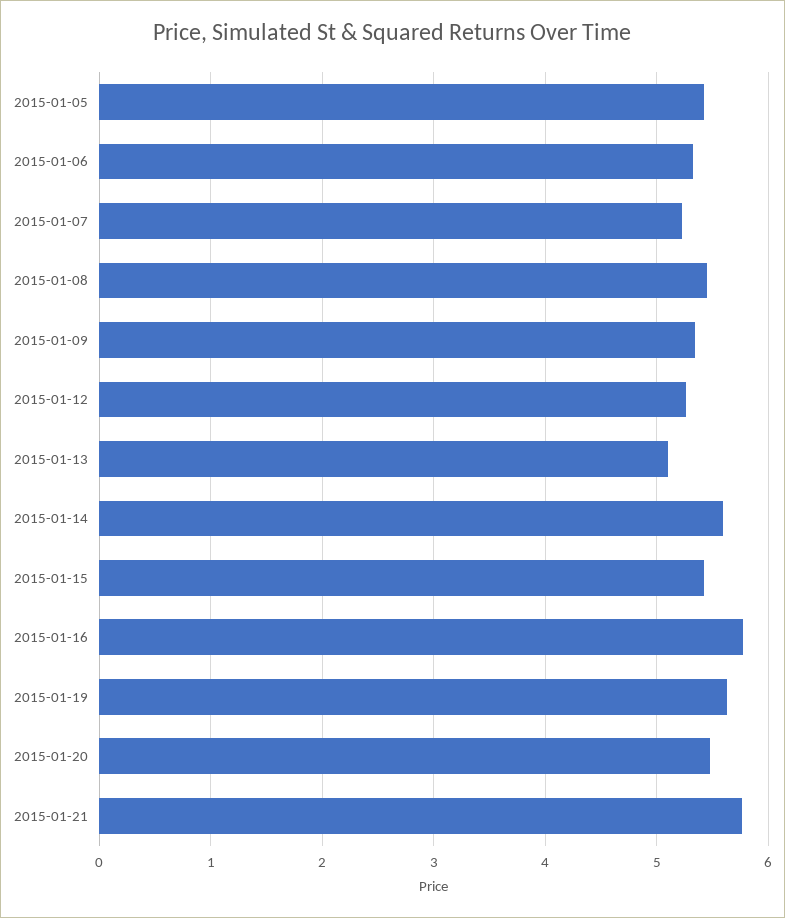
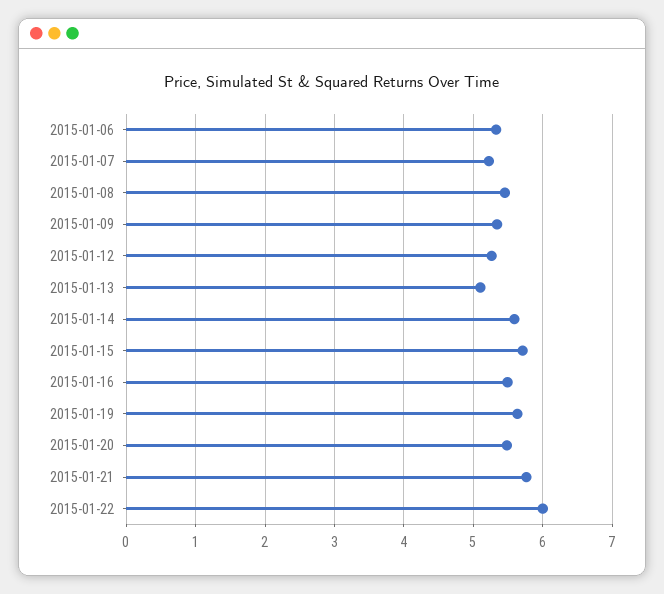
2015-01-05: 5.4 -> none
2015-01-15: 5.4 -> 5.7
2015-01-16: 5.8 -> 5.5
2015-01-22: none -> 6

